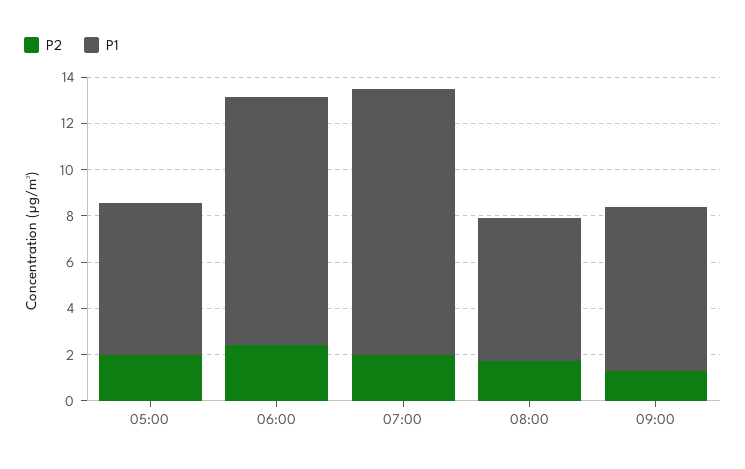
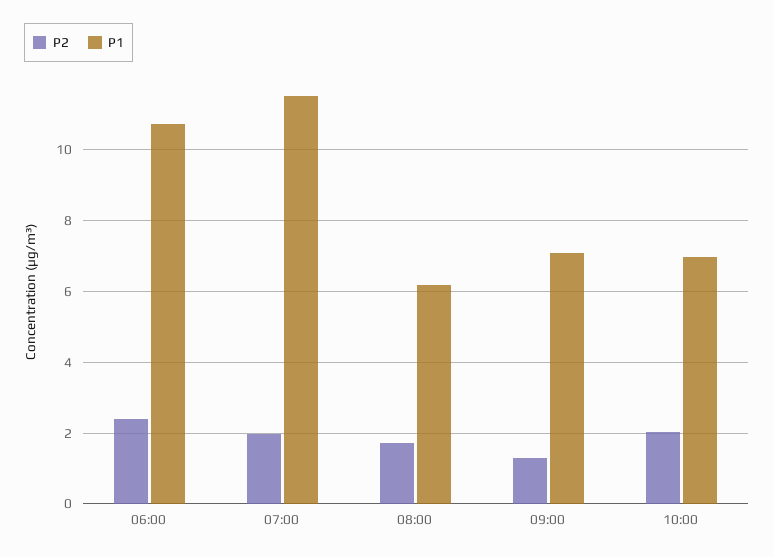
P2, 05:00: 2 -> none
P1, 05:00: 6.5 -> none
P2, 10:00: none -> 2
P1, 10:00: none -> 7

